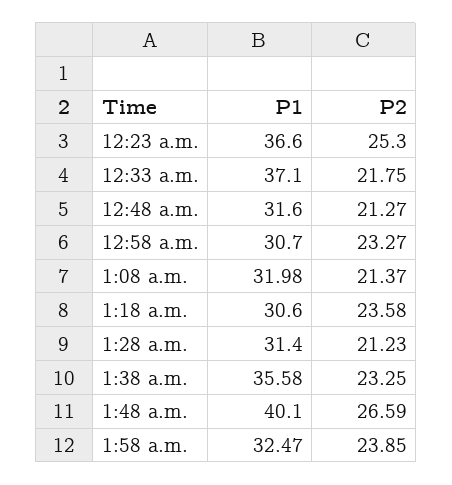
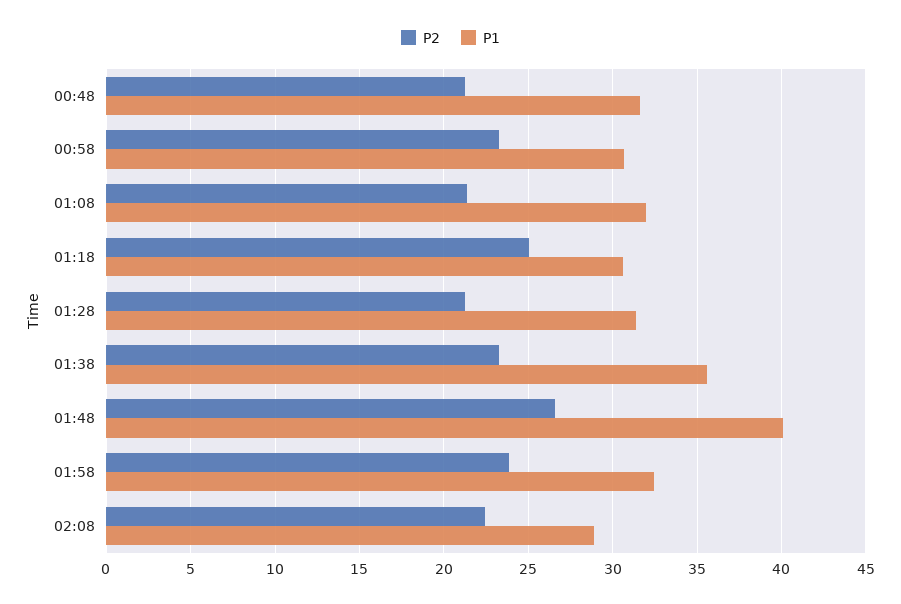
P1, 12:23 a.m.: 36.6 -> none
P2, 12:23 a.m.: 25.3 -> none
P1, 12:33 a.m.: 37.1 -> none
P2, 12:33 a.m.: 21.75 -> none
P2, 1:18 a.m.: 23.58 -> 25
P2, 02:08: none -> 22.5
P1, 02:08: none -> 29

